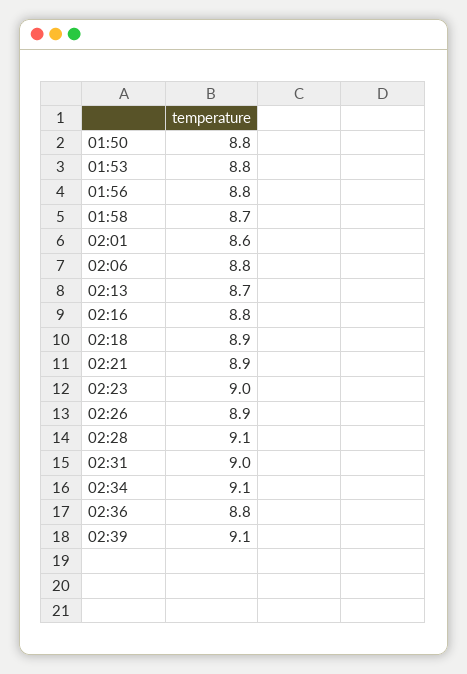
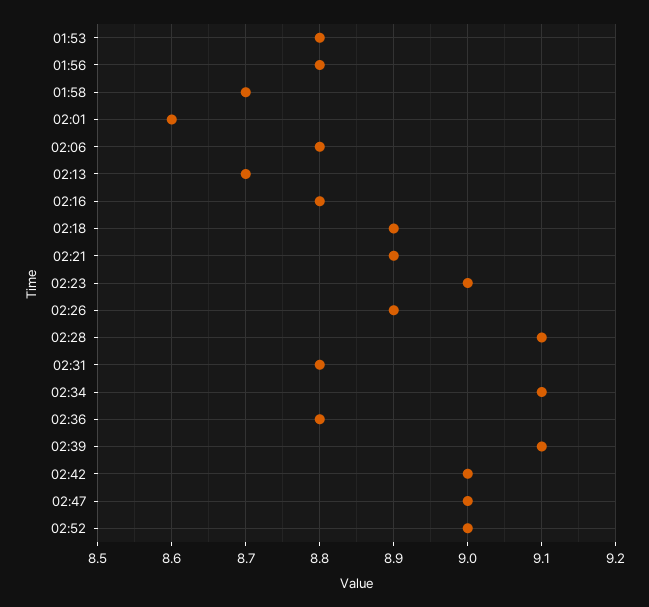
01:50: 8.8 -> none
02:31: 9 -> 8.8
02:42: none -> 9
02:47: none -> 9
02:52: none -> 9

